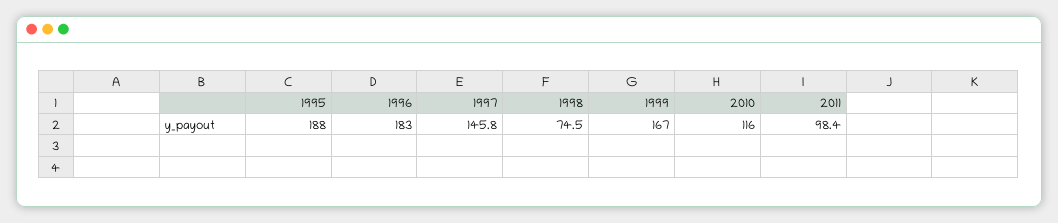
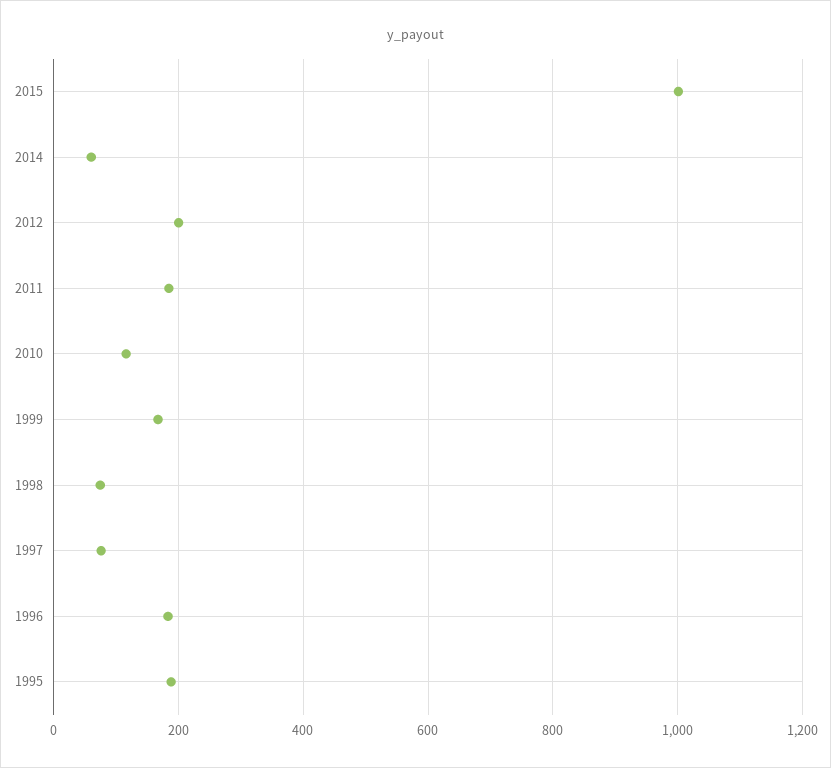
1997: 145.8 -> 80
2011: 98.4 -> 180
2015: none -> 1000
2014: none -> 60
2012: none -> 200

